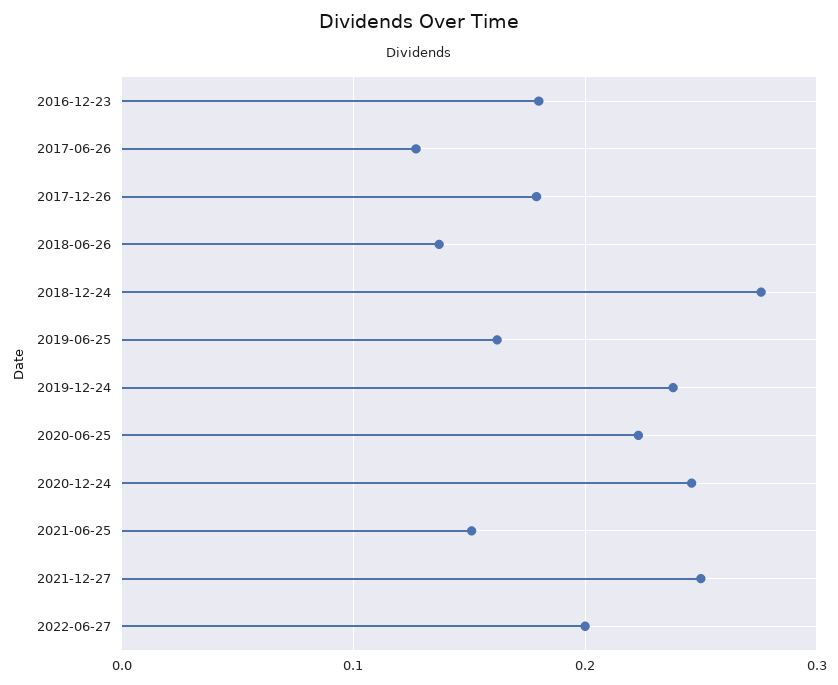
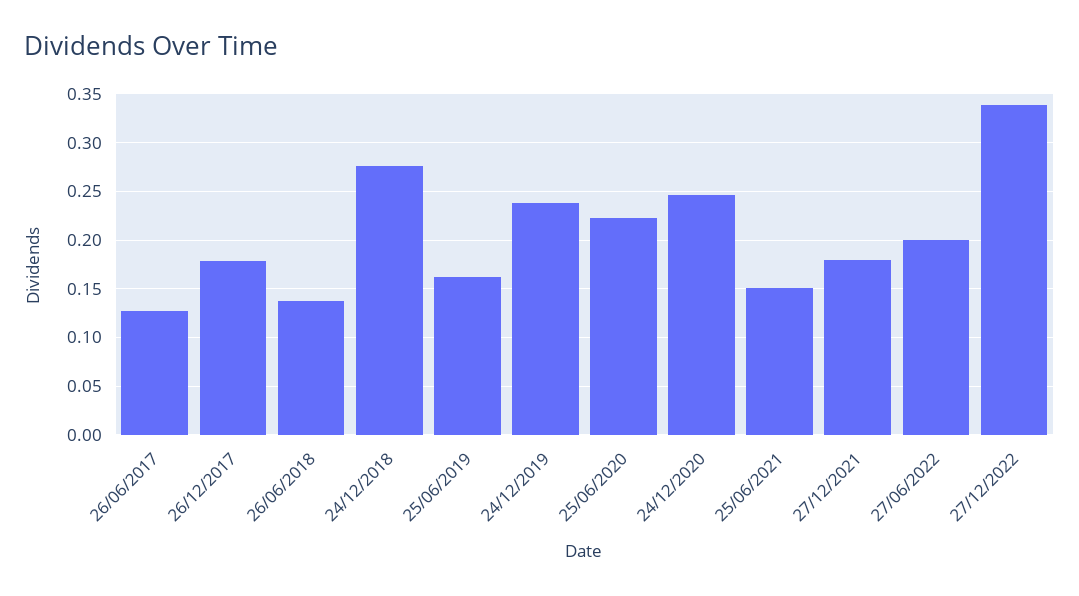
2016-12-23: 0.18 -> none
2021-12-27: 0.25 -> 0.18
27/12/2022: none -> 0.34

